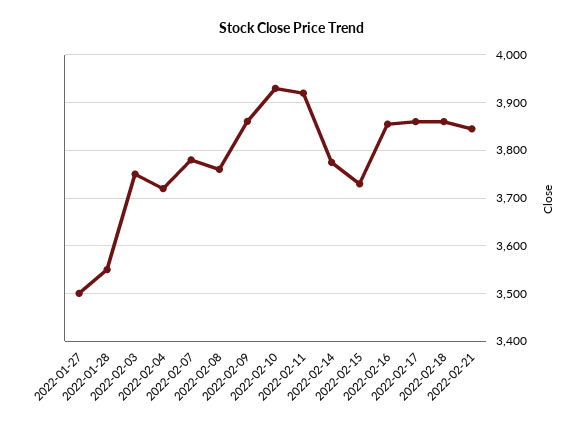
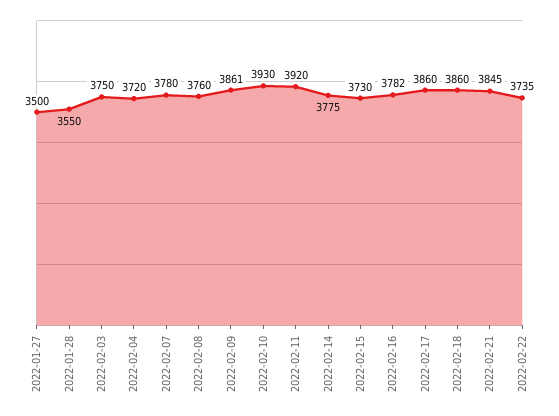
2022-02-16: 3860 -> 3782
2022-02-22: none -> 3735

